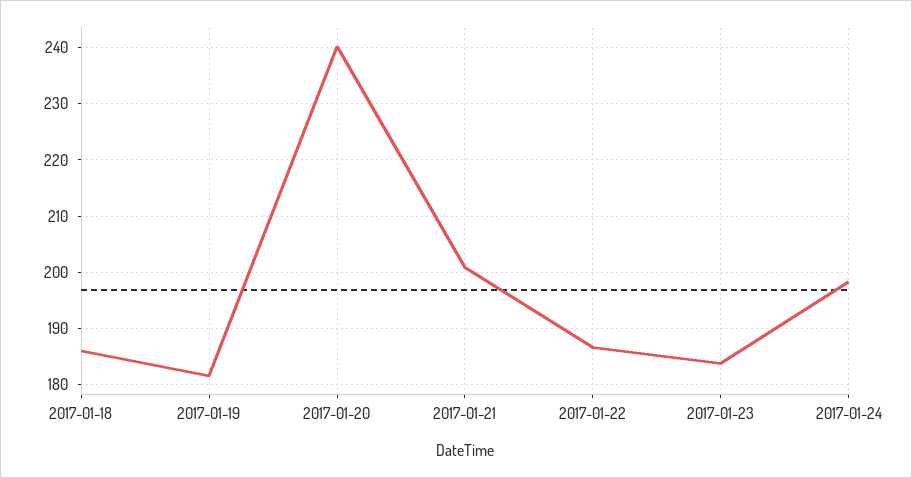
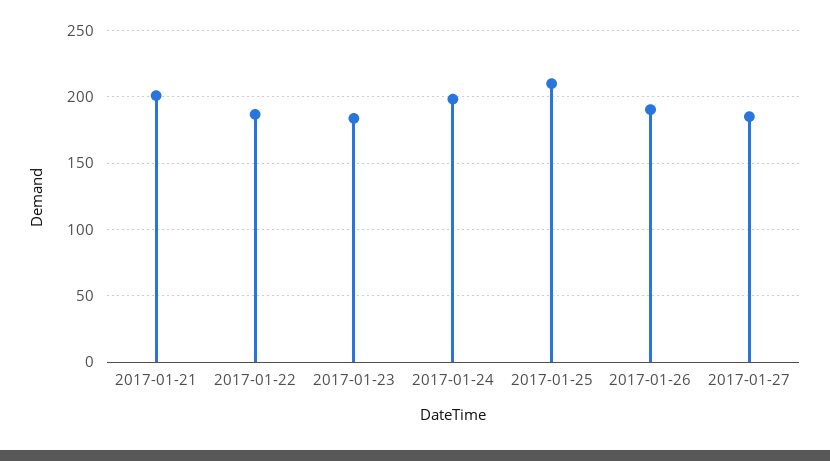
2017-01-18: 186 -> none
2017-01-19: 182 -> none
2017-01-20: 240 -> none
2017-01-25: none -> 210
2017-01-26: none -> 190
2017-01-27: none -> 185

